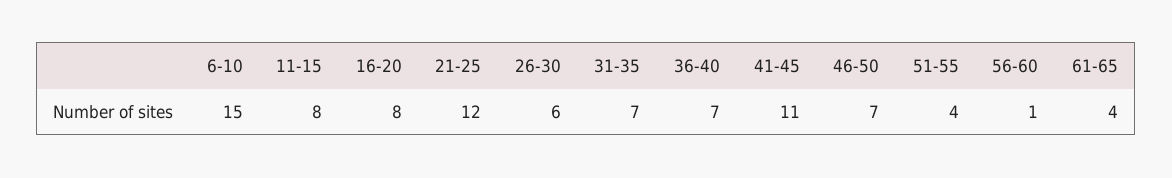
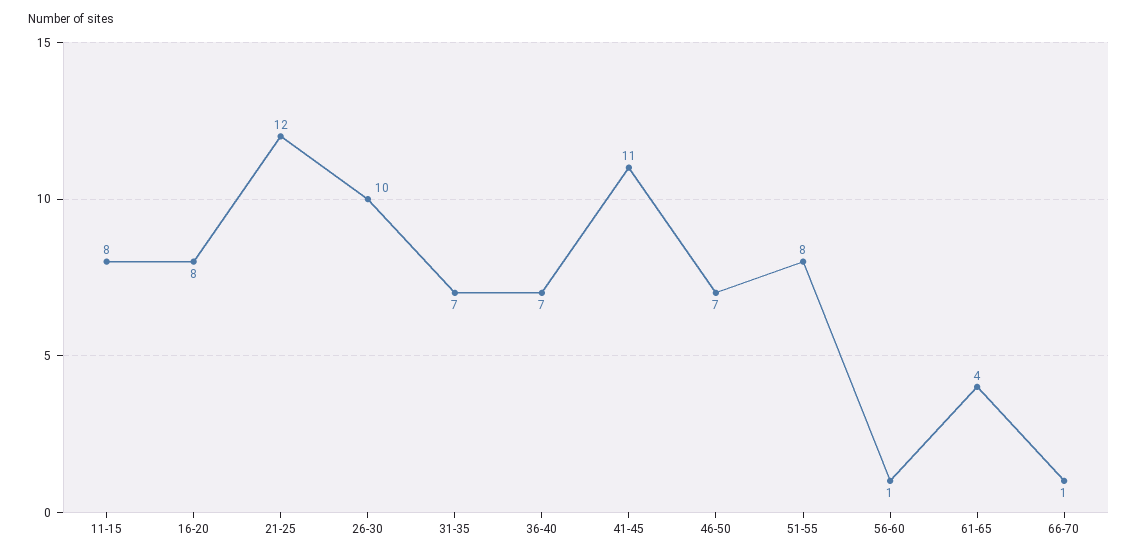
6-10: 15 -> none
26-30: 6 -> 10
51-55: 4 -> 8
66-70: none -> 1

